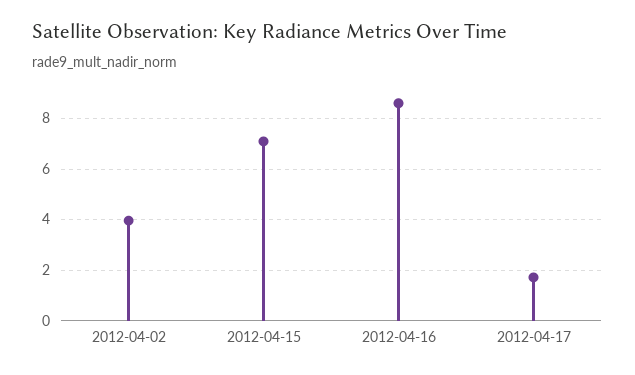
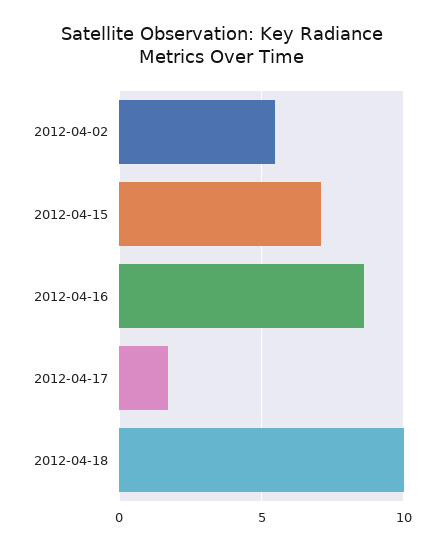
2012-04-02: 4 -> 5.5
2012-04-18: none -> 10

